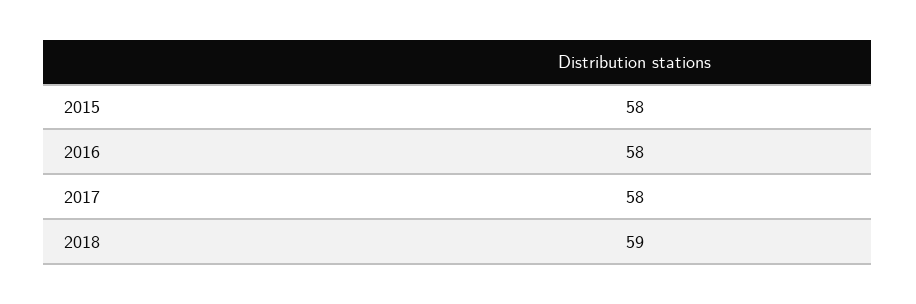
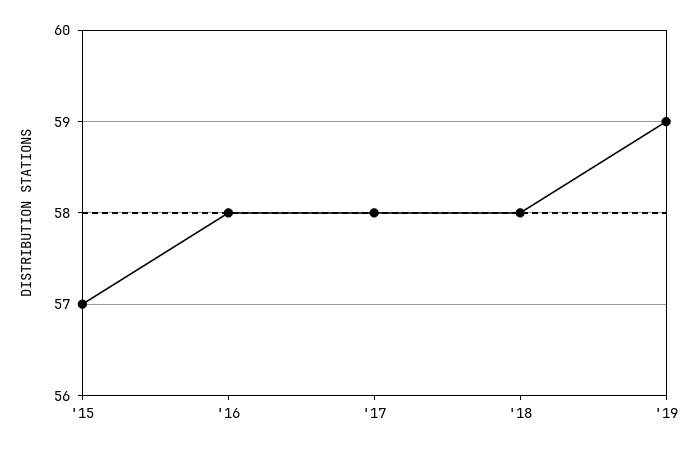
2015: 58 -> 57
2018: 59 -> 58
'19: none -> 59

